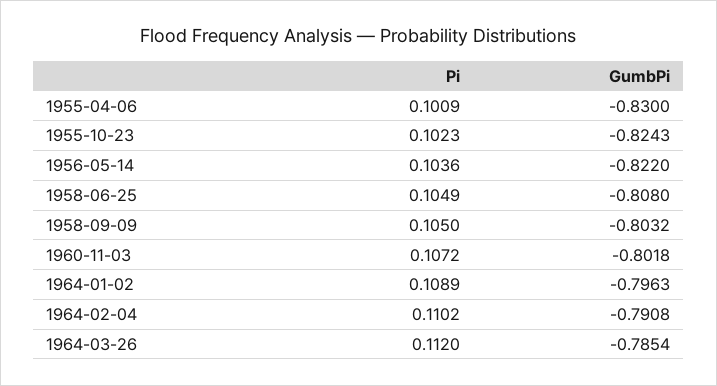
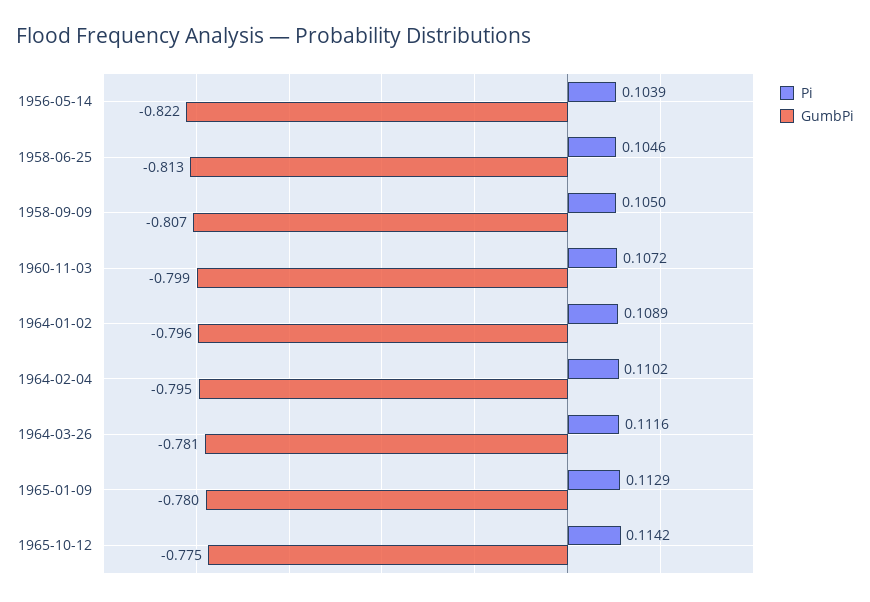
Pi, 1955-04-06: 0.1009 -> none
GumbPi, 1955-04-06: -0.83 -> none
Pi, 1955-10-23: 0.1023 -> none
GumbPi, 1955-10-23: -0.8243 -> none
Pi, 1956-05-14: 0.1036 -> 0.1039
Pi, 1958-06-25: 0.1049 -> 0.1046
GumbPi, 1958-06-25: -0.808 -> -0.813
GumbPi, 1958-09-09: -0.8032 -> -0.807
GumbPi, 1960-11-03: -0.8018 -> -0.799
GumbPi, 1964-02-04: -0.7908 -> -0.795
Pi, 1964-03-26: 0.112 -> 0.1116
GumbPi, 1964-03-26: -0.7854 -> -0.781
Pi, 1965-01-09: none -> 0.1129
GumbPi, 1965-01-09: none -> -0.78
Pi, 1965-10-12: none -> 0.1142
GumbPi, 1965-10-12: none -> -0.775

